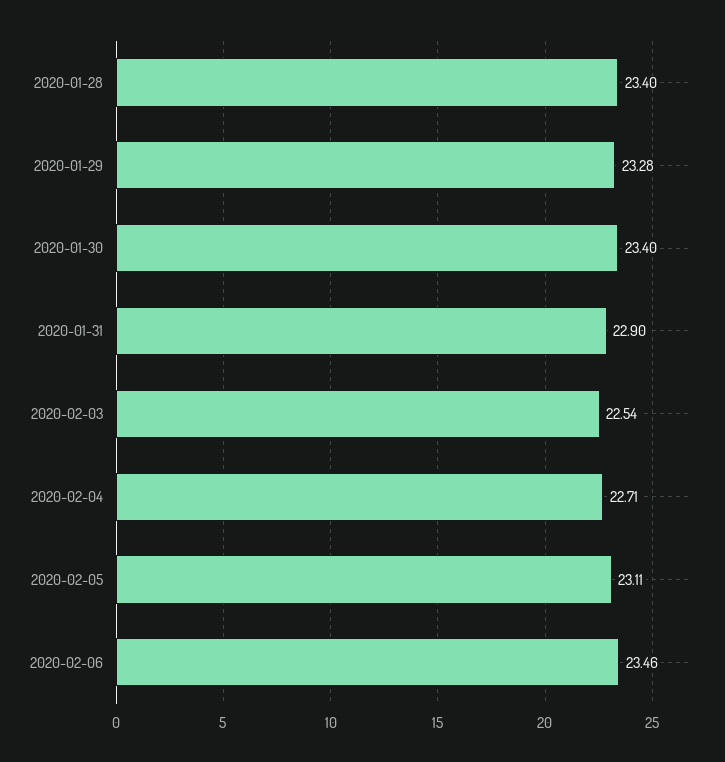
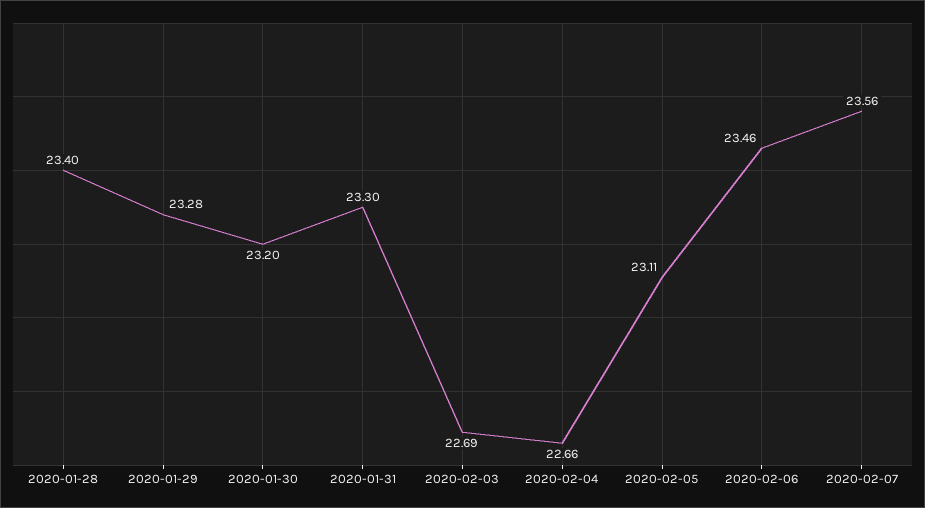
2020-01-30: 23.4 -> 23.2
2020-01-31: 22.9 -> 23.3
2020-02-03: 22.54 -> 22.69
2020-02-04: 22.71 -> 22.66
2020-02-07: none -> 23.56

